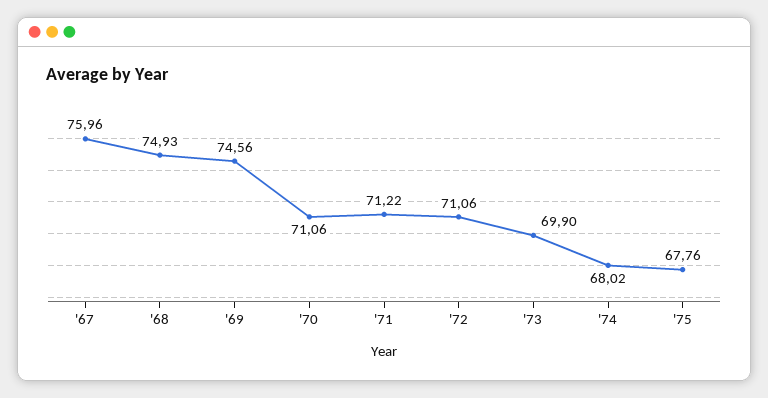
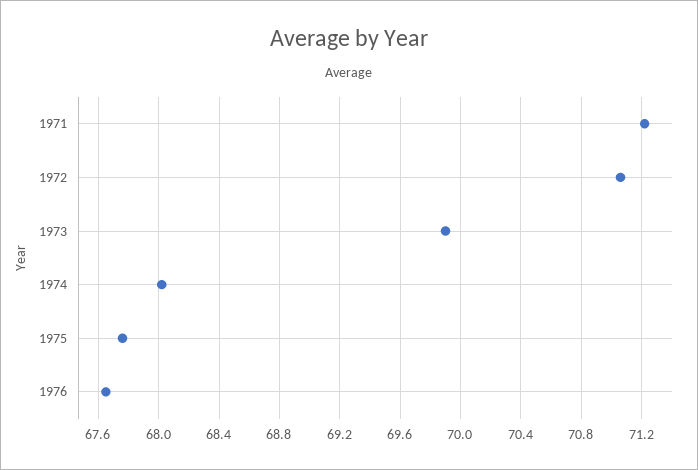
'67: 75.96 -> none
'68: 74.93 -> none
'69: 74.56 -> none
'70: 71.06 -> none
1976: none -> 67.65

